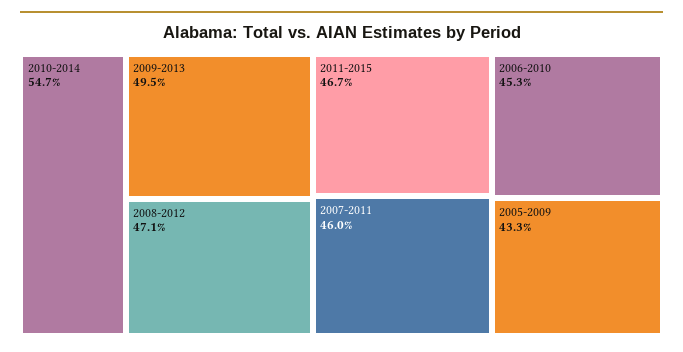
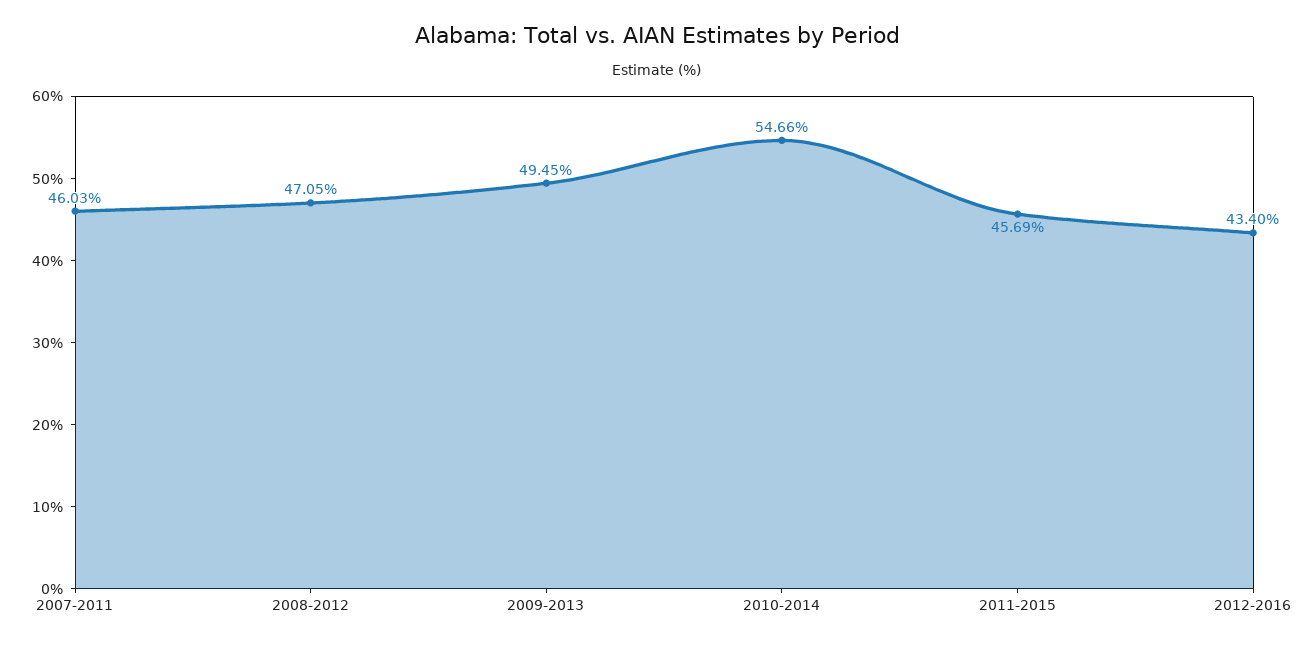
2011-2015: 46.7 -> 45.69
2006-2010: 45.3 -> none
2005-2009: 43.3 -> none
2012-2016: none -> 43.4

